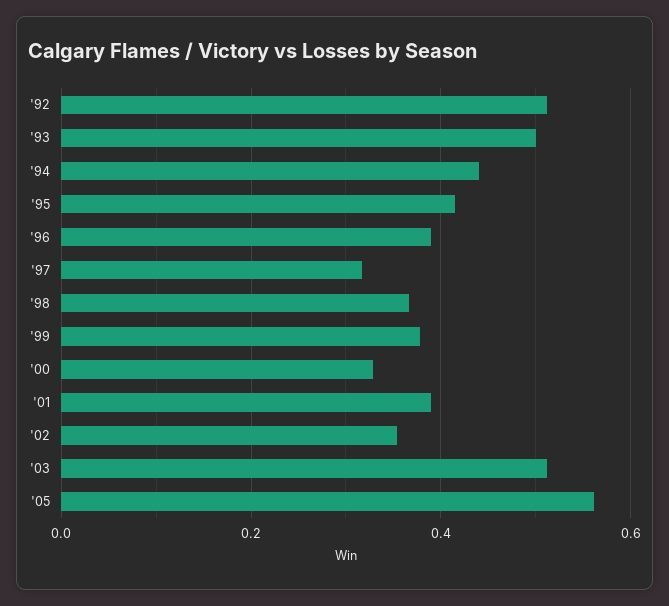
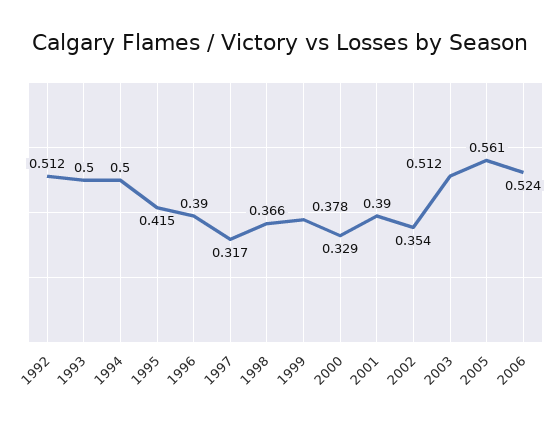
'94: 0.44 -> 0.5
2006: none -> 0.524

